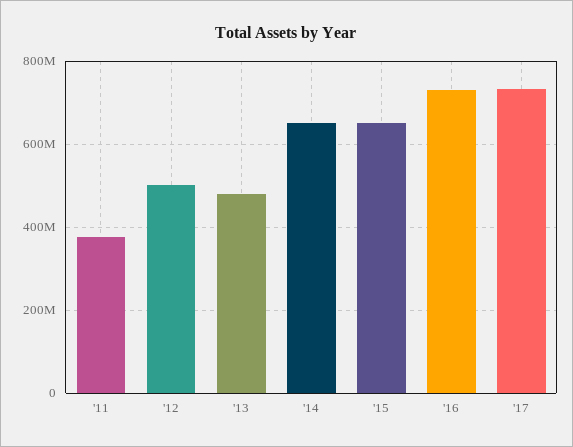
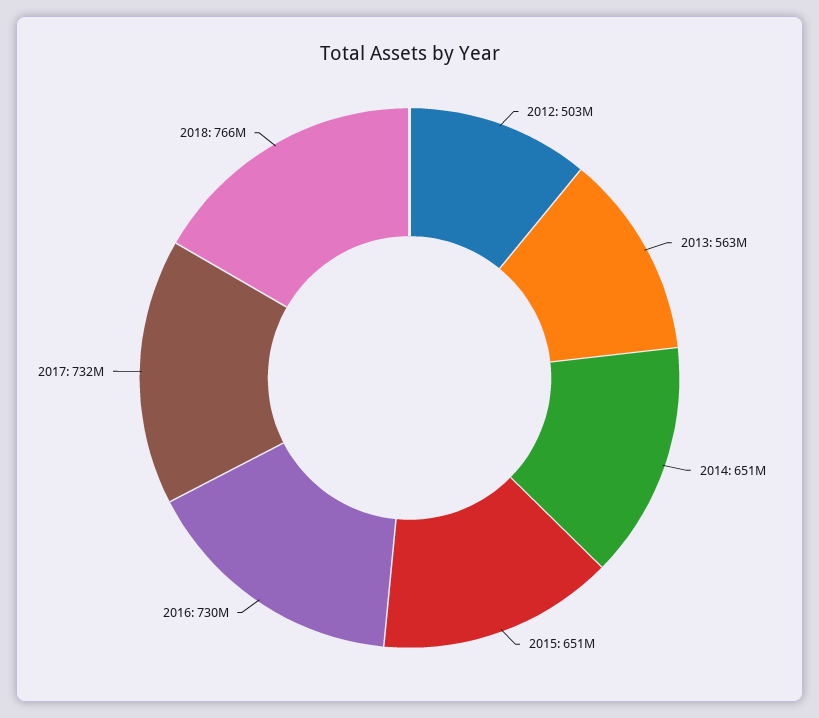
'11: 380000000 -> none
'13: 480000000 -> 563000000
2018: none -> 766000000

